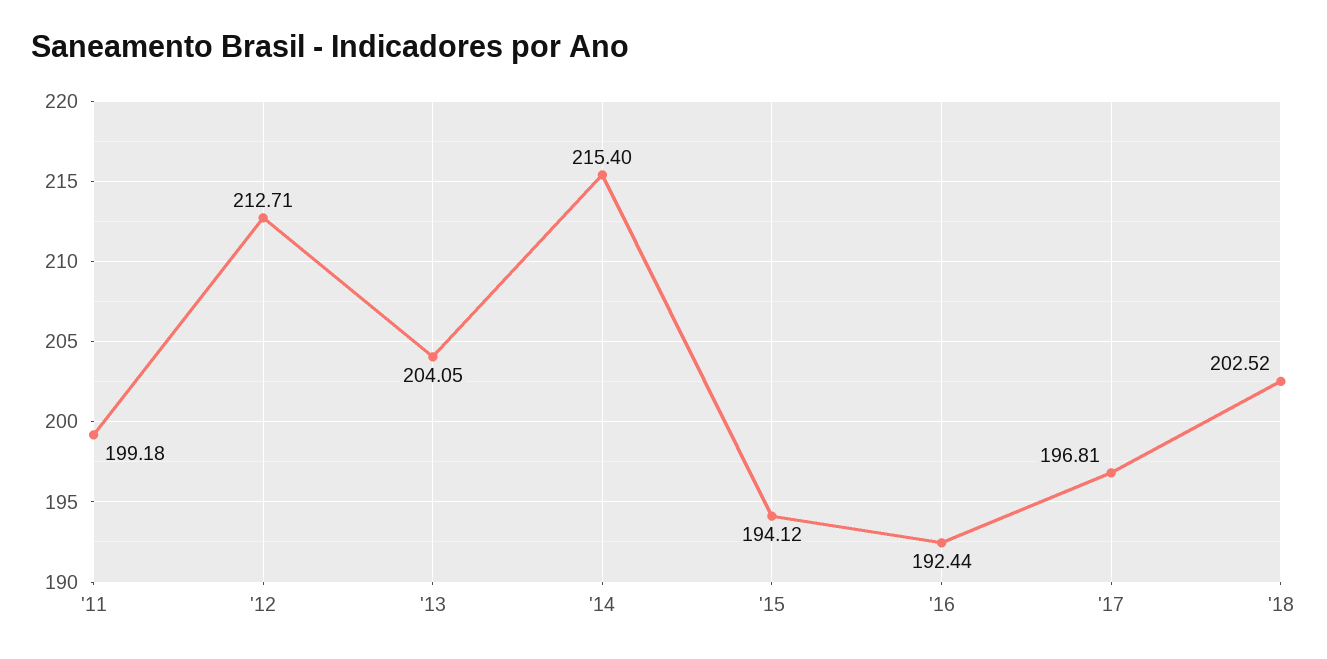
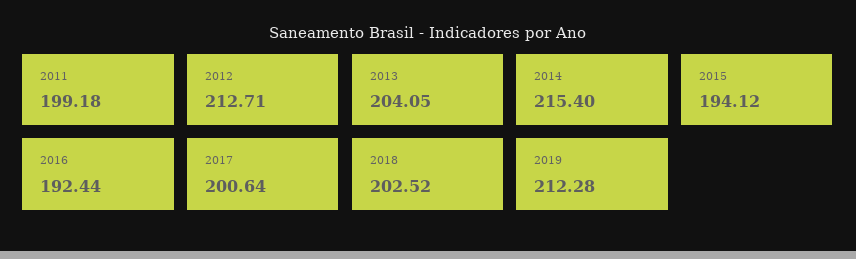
'17: 196.81 -> 200.64
2019: none -> 212.28

